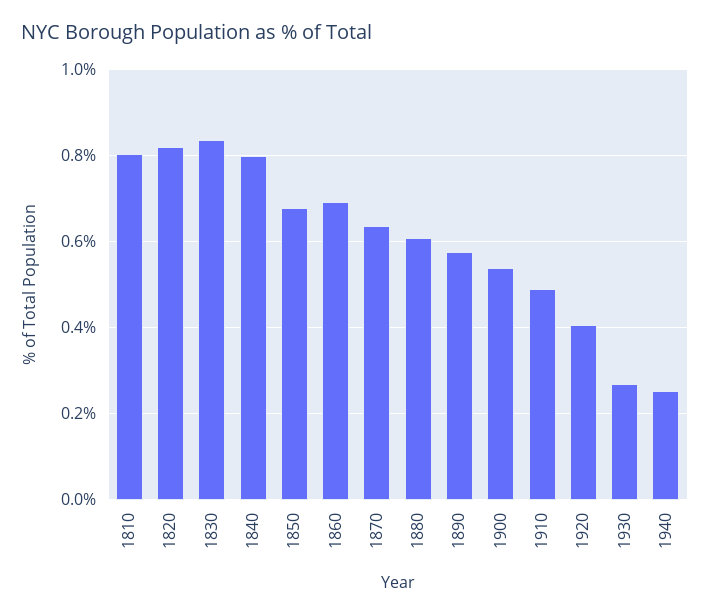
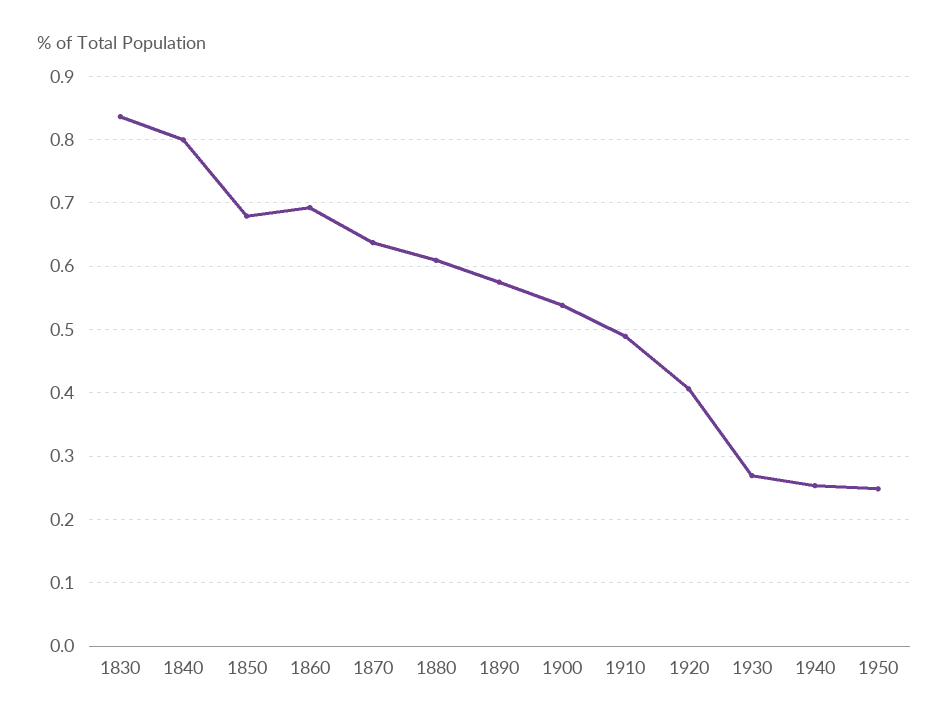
1810: 0.8 -> none
1820: 0.82 -> none
1950: none -> 0.25

